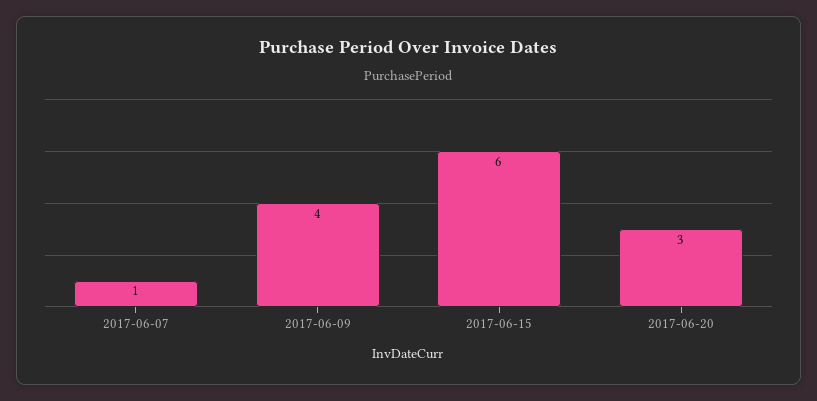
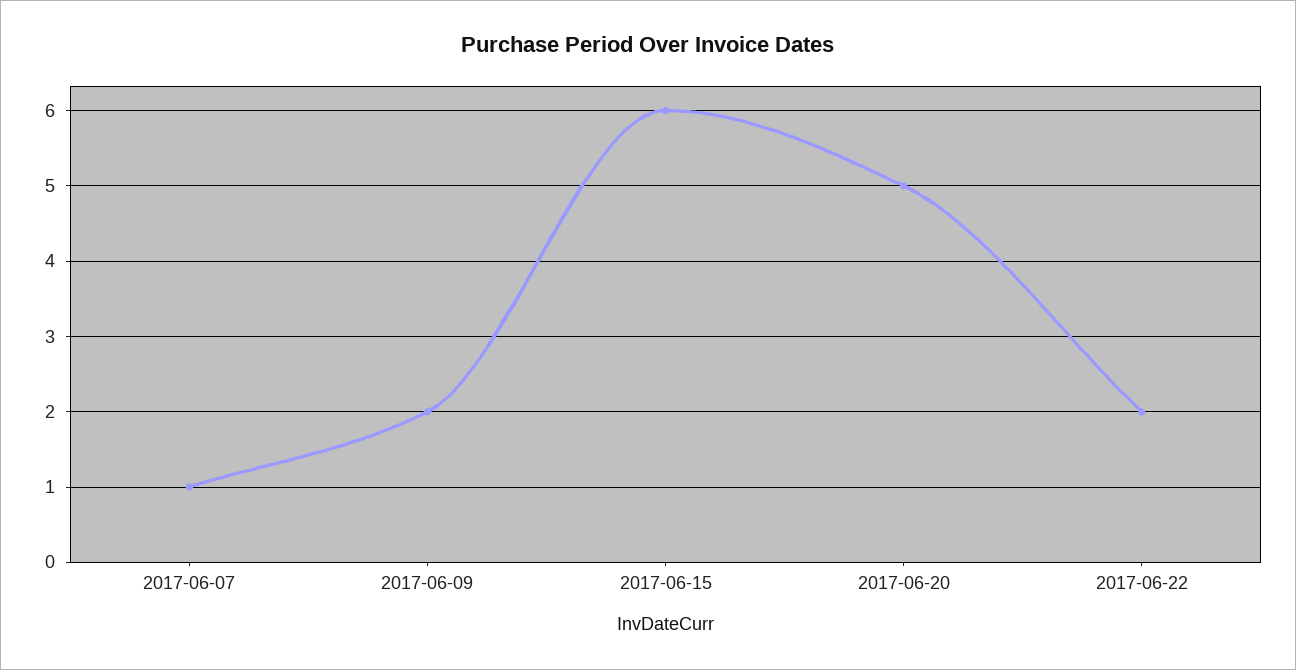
2017-06-09: 4 -> 2
2017-06-20: 3 -> 5
2017-06-22: none -> 2

